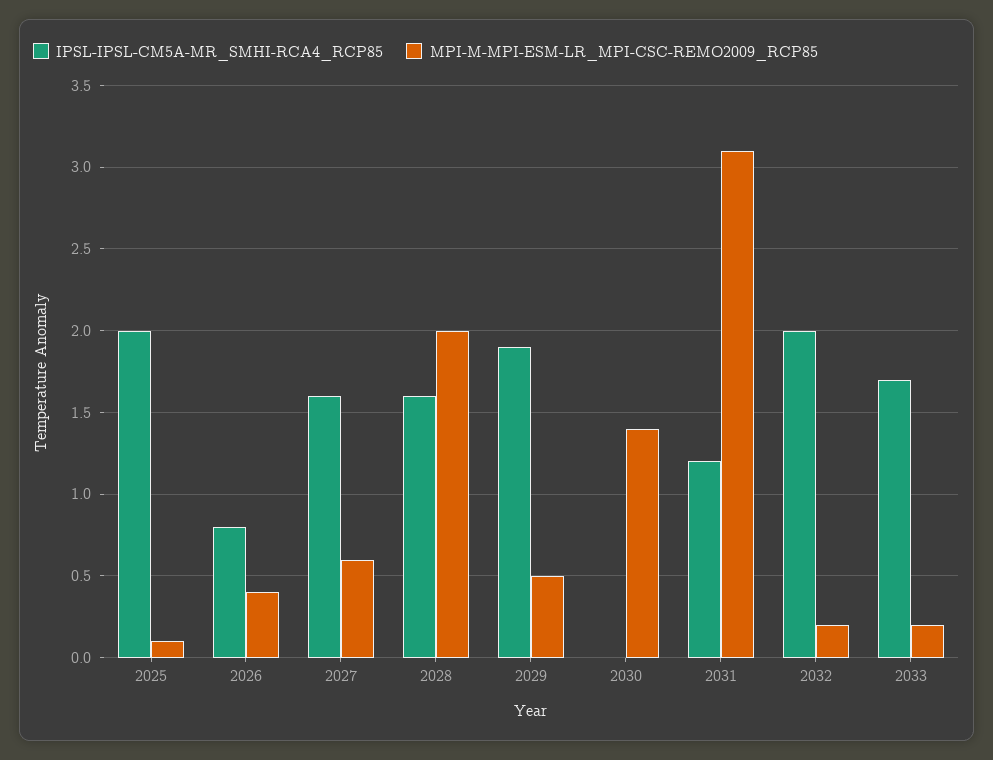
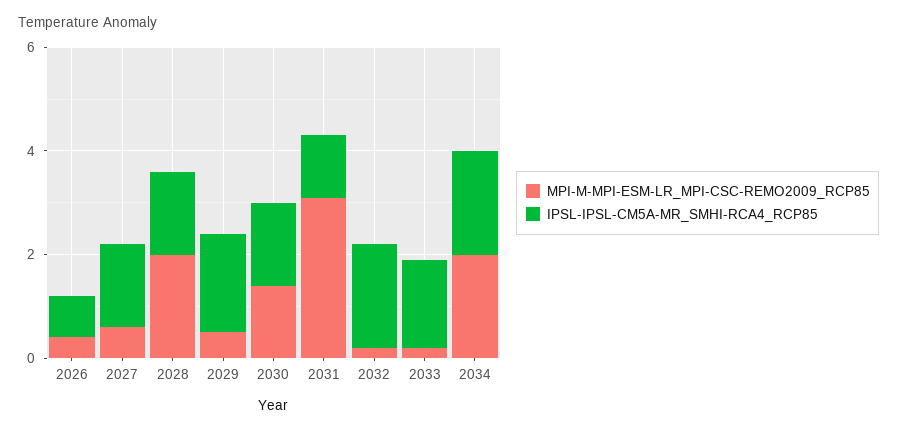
IPSL-IPSL-CM5A-MR_SMHI-RCA4_RCP85, 2025: 2 -> none
MPI-M-MPI-ESM-LR_MPI-CSC-REMO2009_RCP85, 2025: 0.1 -> none
IPSL-IPSL-CM5A-MR_SMHI-RCA4_RCP85, 2030: 0 -> 1.5
MPI-M-MPI-ESM-LR_MPI-CSC-REMO2009_RCP85, 2034: none -> 2
IPSL-IPSL-CM5A-MR_SMHI-RCA4_RCP85, 2034: none -> 2

